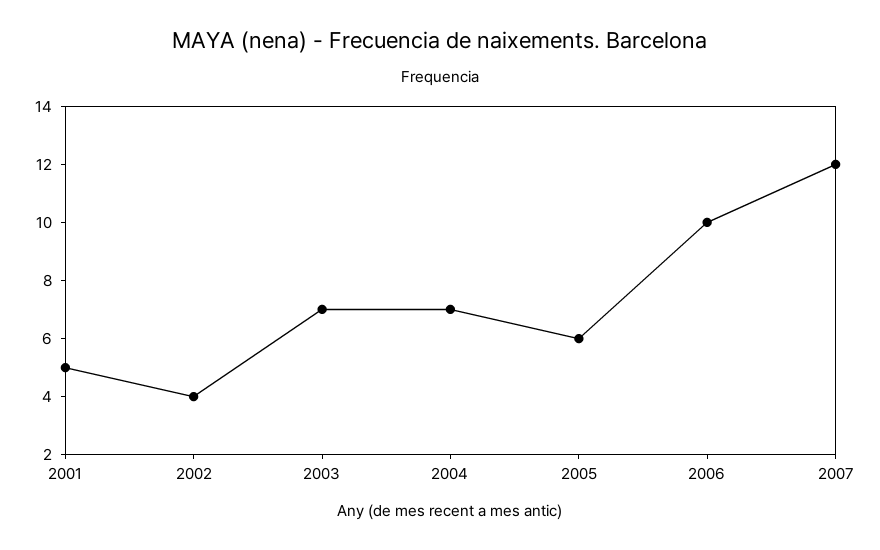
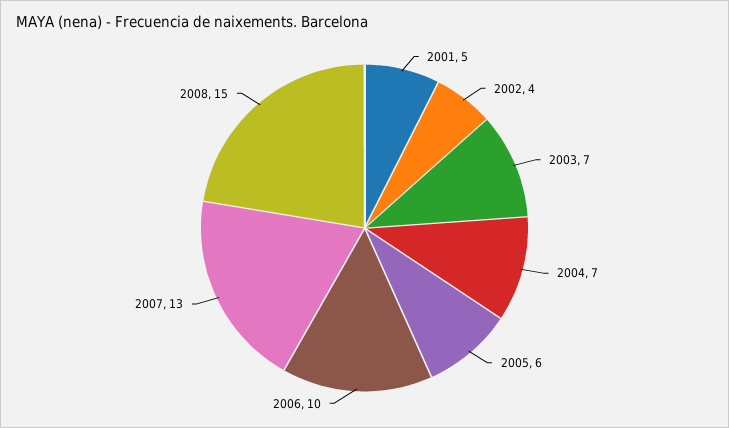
2007: 12 -> 13
2008: none -> 15

